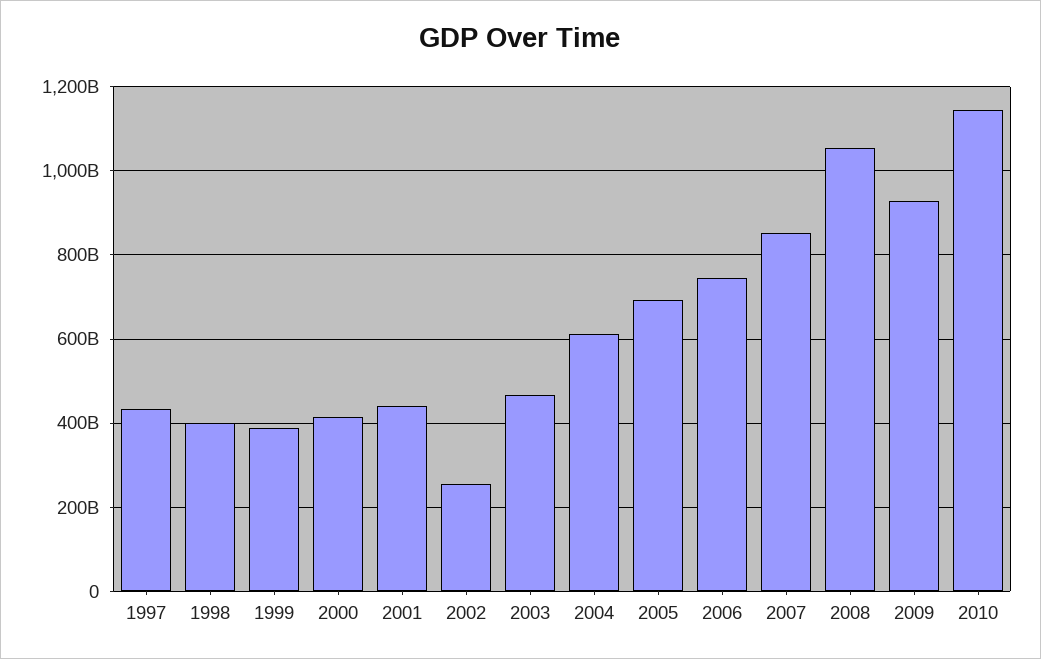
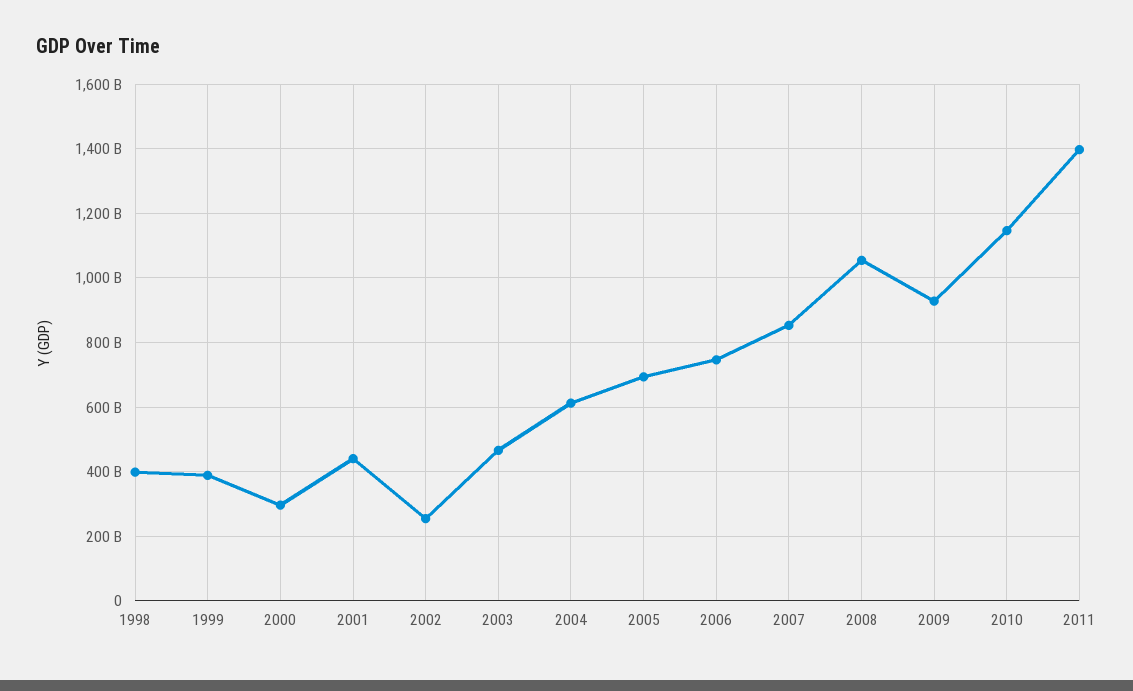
1997: 440000000000 -> none
2000: 420000000000 -> 300000000000
2011: none -> 1400000000000

